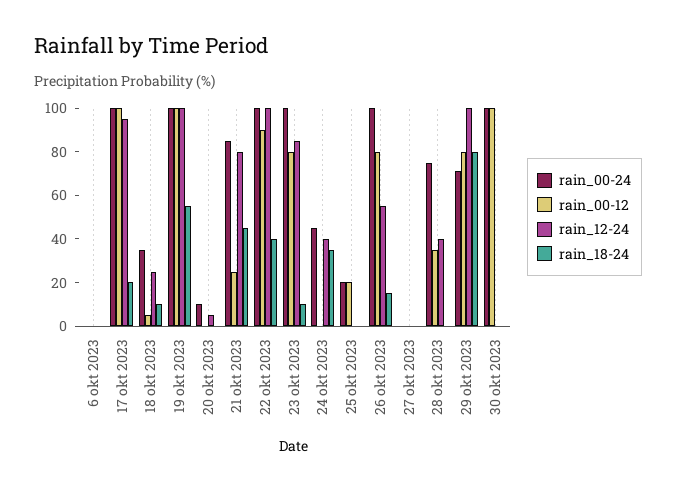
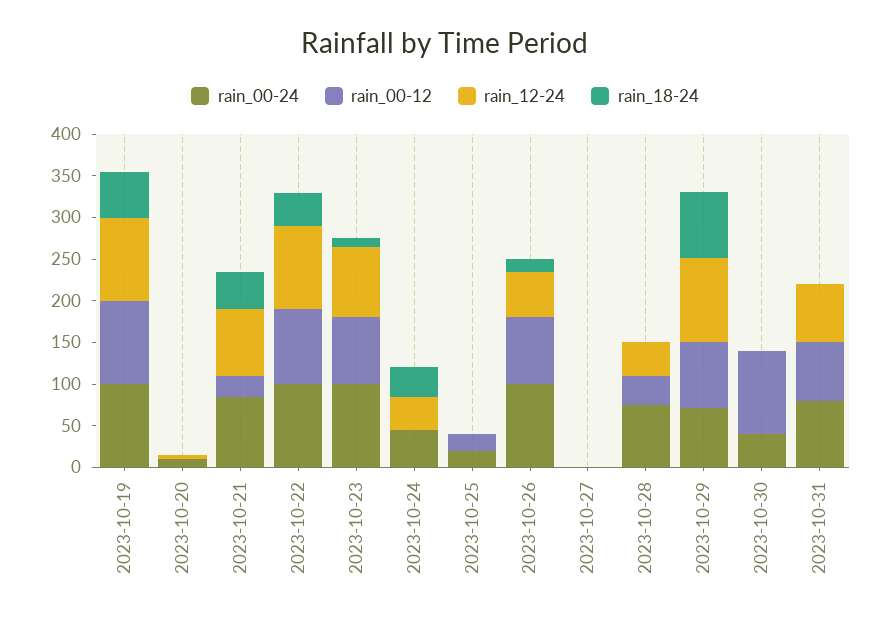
rain_00-24, 6 okt 2023: 0 -> none
rain_00-12, 6 okt 2023: 0 -> none
rain_12-24, 6 okt 2023: 0 -> none
rain_18-24, 6 okt 2023: 0 -> none
rain_00-24, 17 okt 2023: 100 -> none
rain_00-12, 17 okt 2023: 100 -> none
rain_12-24, 17 okt 2023: 95 -> none
rain_18-24, 17 okt 2023: 20 -> none
rain_00-24, 18 okt 2023: 35 -> none
rain_00-12, 18 okt 2023: 5 -> none
rain_12-24, 18 okt 2023: 25 -> none
rain_18-24, 18 okt 2023: 10 -> none
rain_00-24, 30 okt 2023: 100 -> 40
rain_00-24, 2023-10-31: none -> 80
rain_00-12, 2023-10-31: none -> 70
rain_12-24, 2023-10-31: none -> 70
rain_18-24, 2023-10-31: none -> 0

